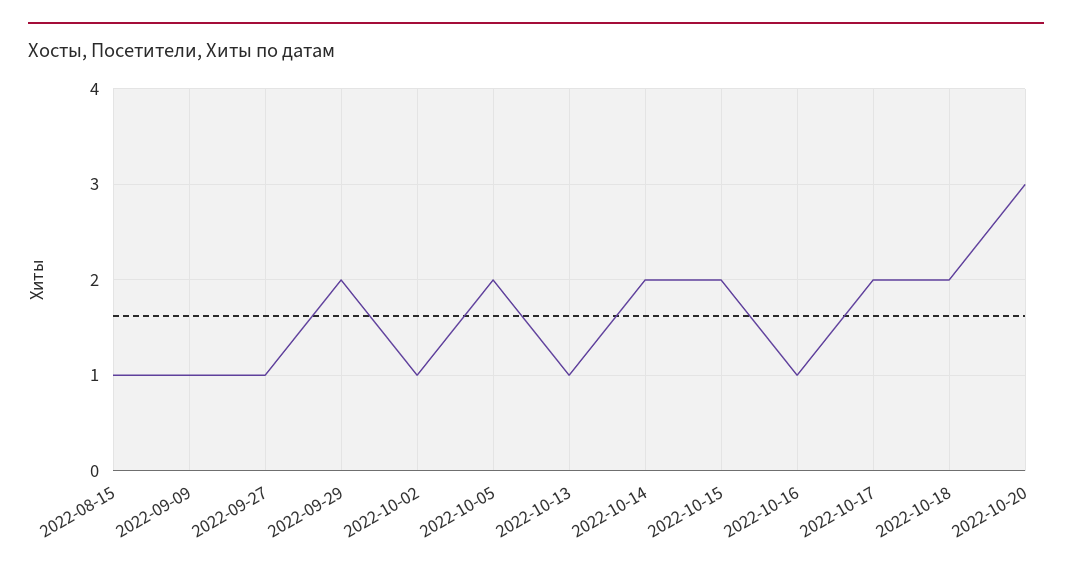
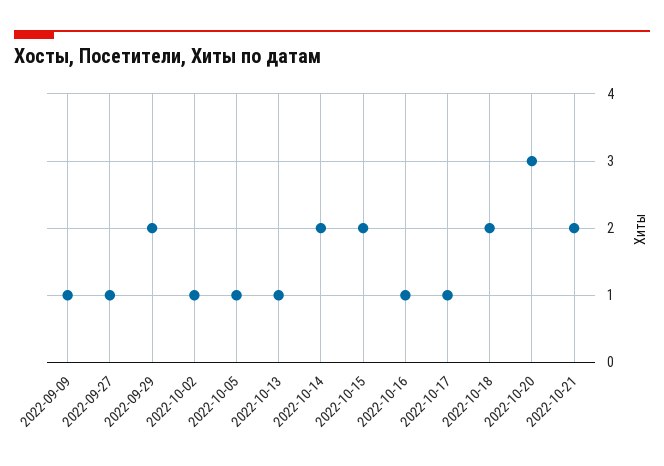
2022-08-15: 1 -> none
2022-10-05: 2 -> 1
2022-10-17: 2 -> 1
2022-10-21: none -> 2

